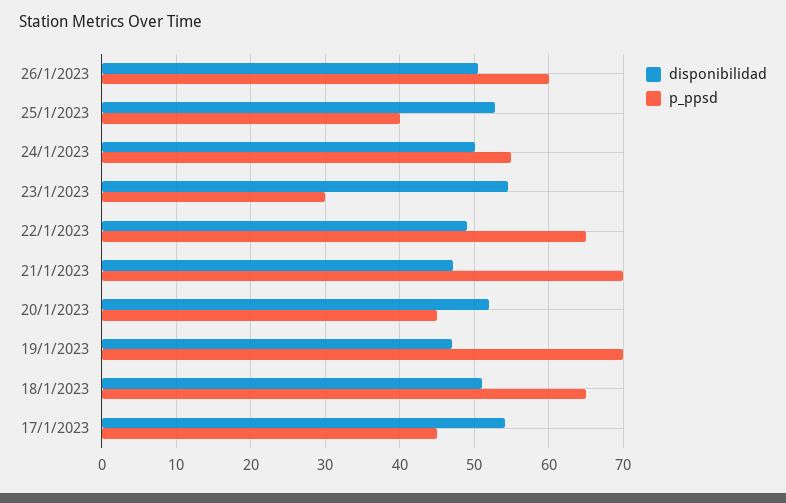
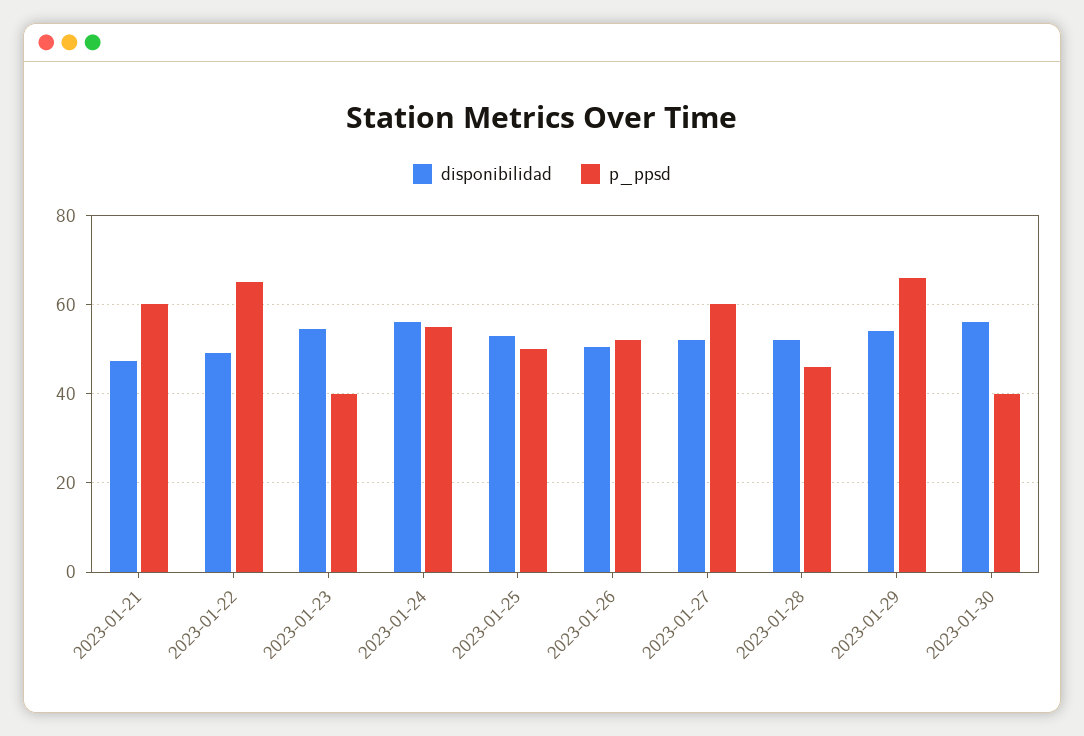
p_ppsd, 26/1/2023: 60 -> 52
p_ppsd, 25/1/2023: 40 -> 50
disponibilidad, 24/1/2023: 50 -> 56
p_ppsd, 23/1/2023: 30 -> 40
p_ppsd, 21/1/2023: 70 -> 60
disponibilidad, 20/1/2023: 52 -> none
p_ppsd, 20/1/2023: 45 -> none
disponibilidad, 19/1/2023: 47 -> none
p_ppsd, 19/1/2023: 70 -> none
disponibilidad, 18/1/2023: 51 -> none
p_ppsd, 18/1/2023: 65 -> none
disponibilidad, 17/1/2023: 54 -> none
p_ppsd, 17/1/2023: 45 -> none
disponibilidad, 2023-01-27: none -> 52
p_ppsd, 2023-01-27: none -> 60
disponibilidad, 2023-01-28: none -> 52
p_ppsd, 2023-01-28: none -> 46
disponibilidad, 2023-01-29: none -> 54
p_ppsd, 2023-01-29: none -> 66
disponibilidad, 2023-01-30: none -> 56
p_ppsd, 2023-01-30: none -> 40

